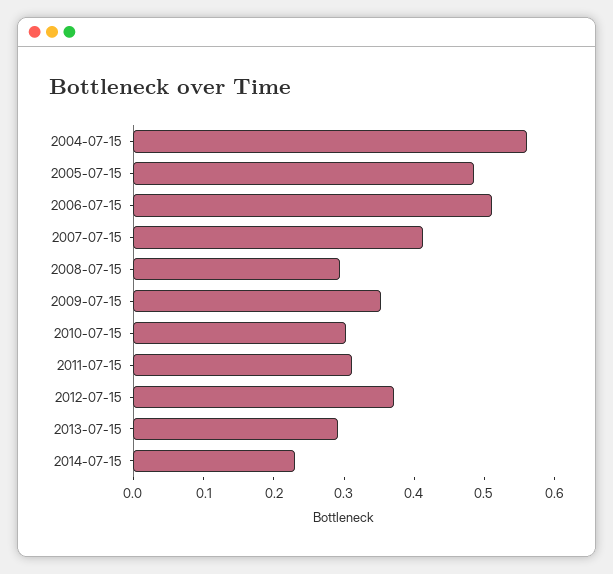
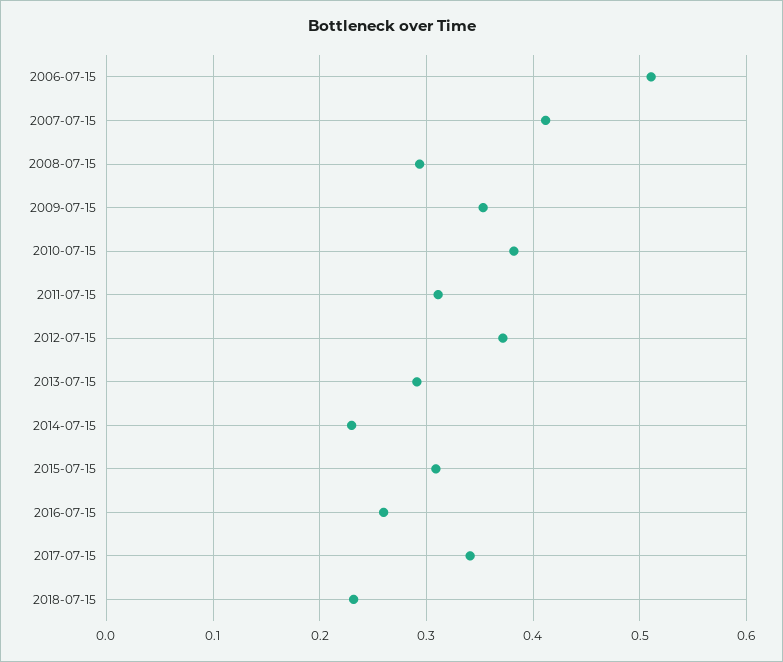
2004-07-15: 0.56 -> none
2005-07-15: 0.48 -> none
2010-07-15: 0.3 -> 0.38
2015-07-15: none -> 0.31
2016-07-15: none -> 0.26
2017-07-15: none -> 0.34
2018-07-15: none -> 0.23

